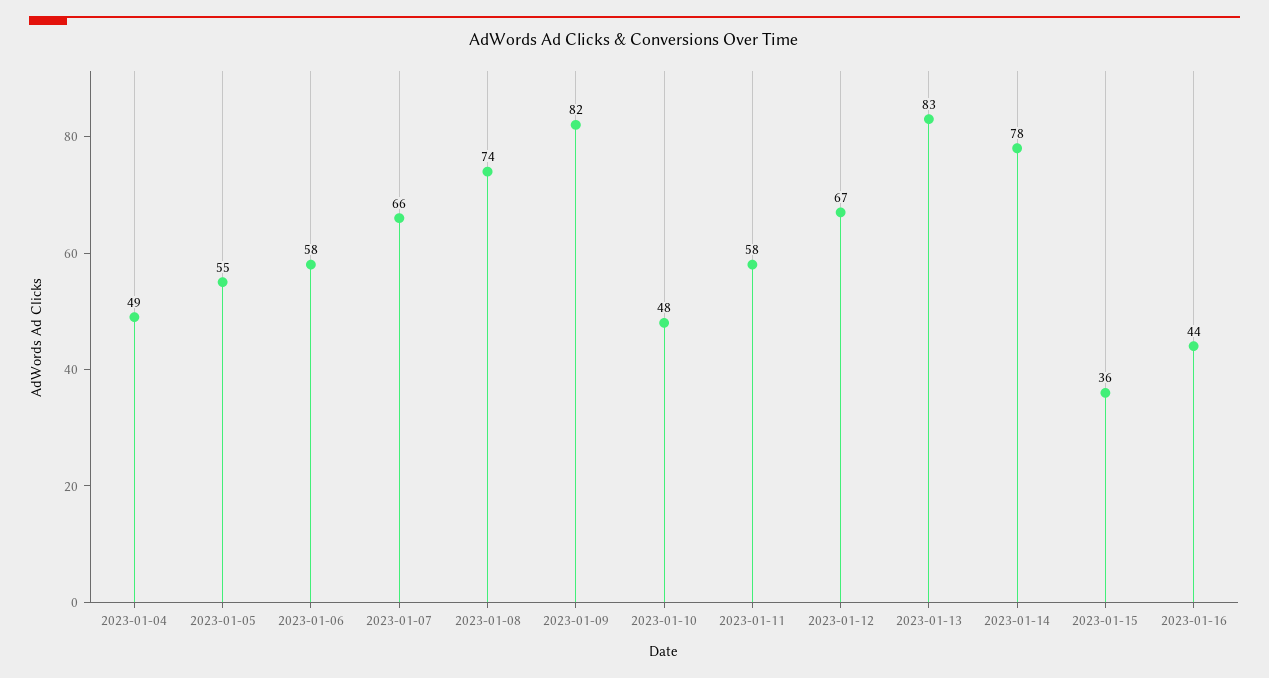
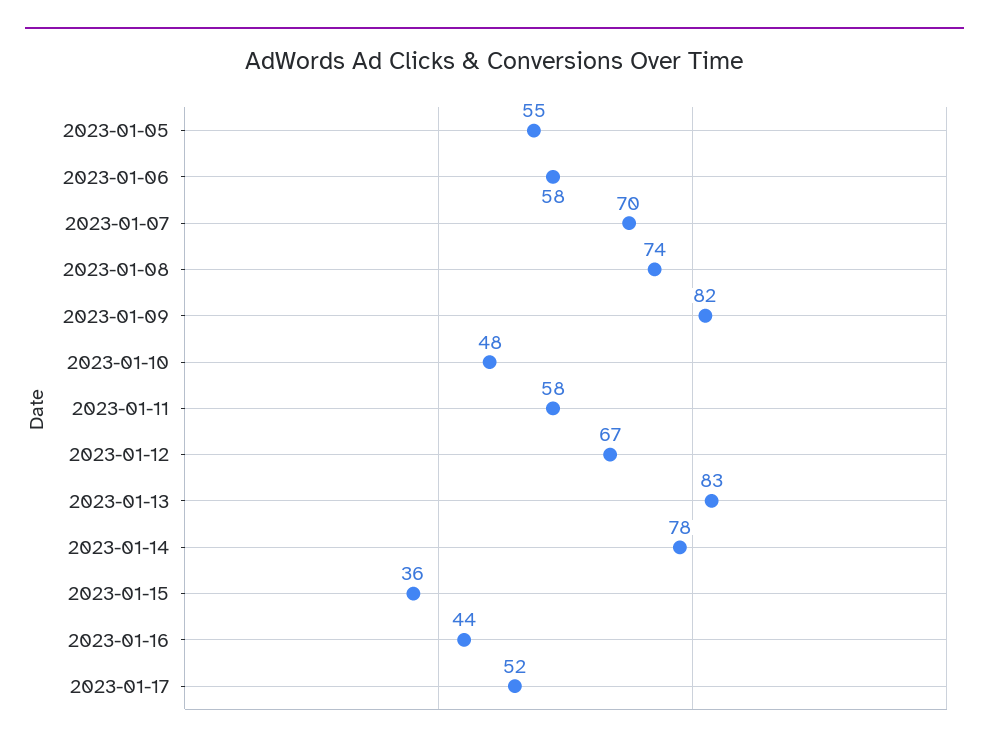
2023-01-04: 49 -> none
2023-01-07: 66 -> 70
2023-01-17: none -> 52

